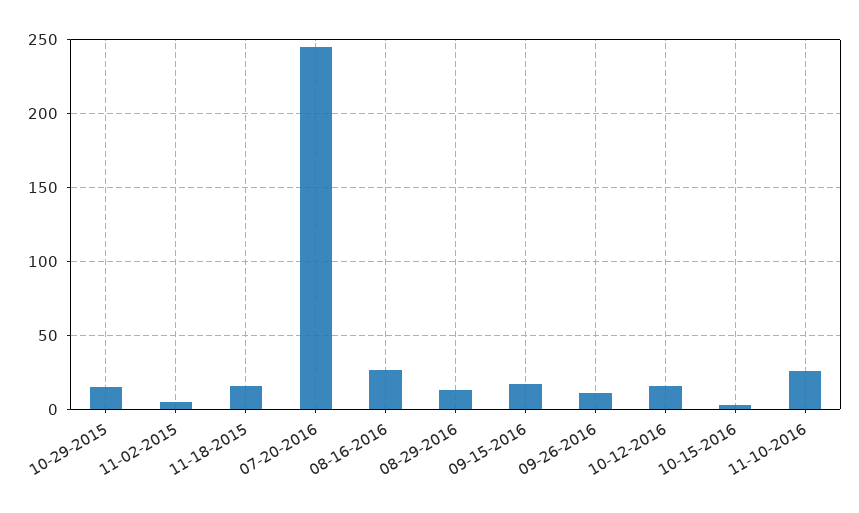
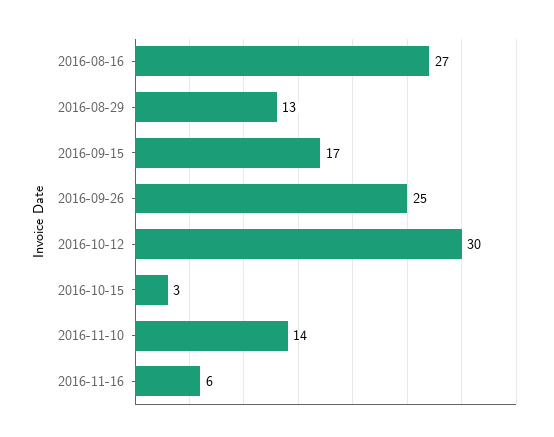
10-29-2015: 15 -> none
11-02-2015: 5 -> none
11-18-2015: 15 -> none
07-20-2016: 245 -> none
09-26-2016: 10 -> 25
10-12-2016: 15 -> 30
11-10-2016: 25 -> 14
2016-11-16: none -> 6

